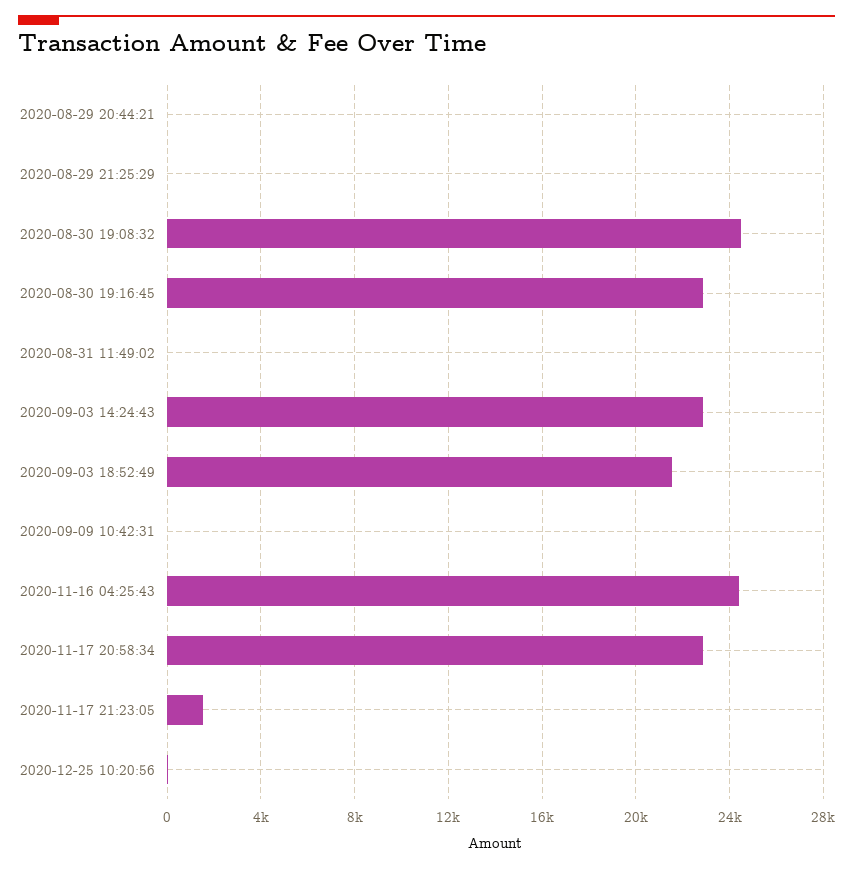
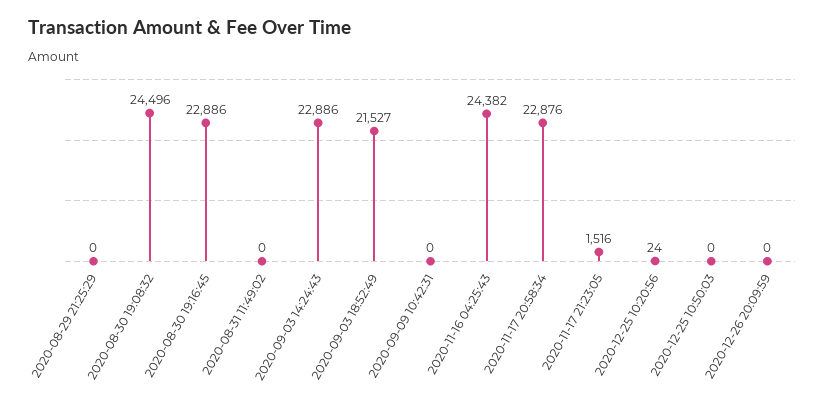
2020-08-29 20:44:21: 0 -> none
2020-12-25 10:50:03: none -> 0
2020-12-26 20:09:59: none -> 0

